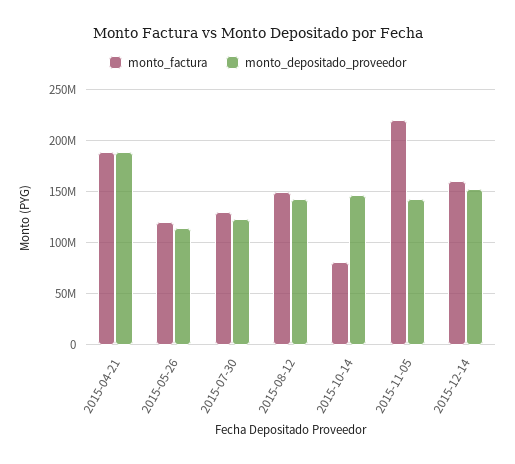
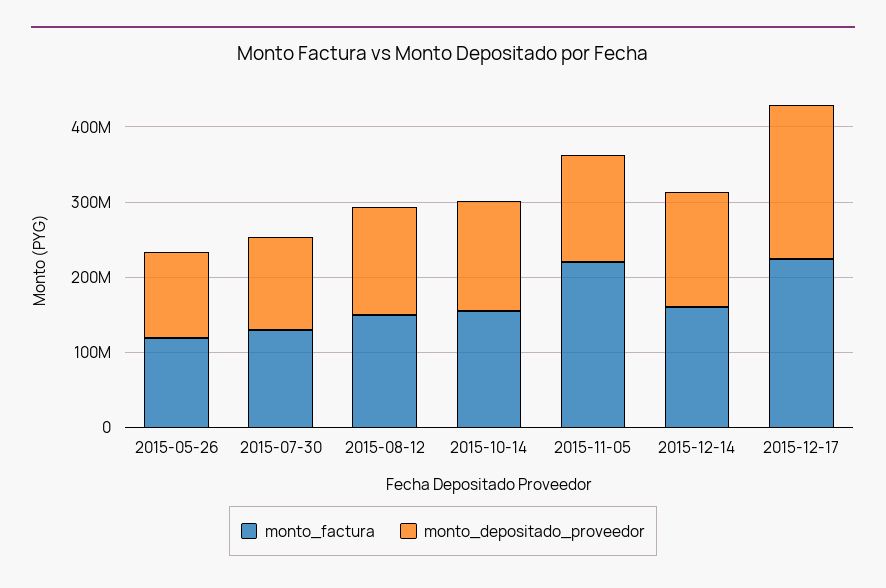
monto_factura, 2015-04-21: 190000000 -> none
monto_depositado_proveedor, 2015-04-21: 190000000 -> none
monto_factura, 2015-10-14: 80000000 -> 160000000
monto_factura, 2015-12-17: none -> 220000000
monto_depositado_proveedor, 2015-12-17: none -> 200000000

